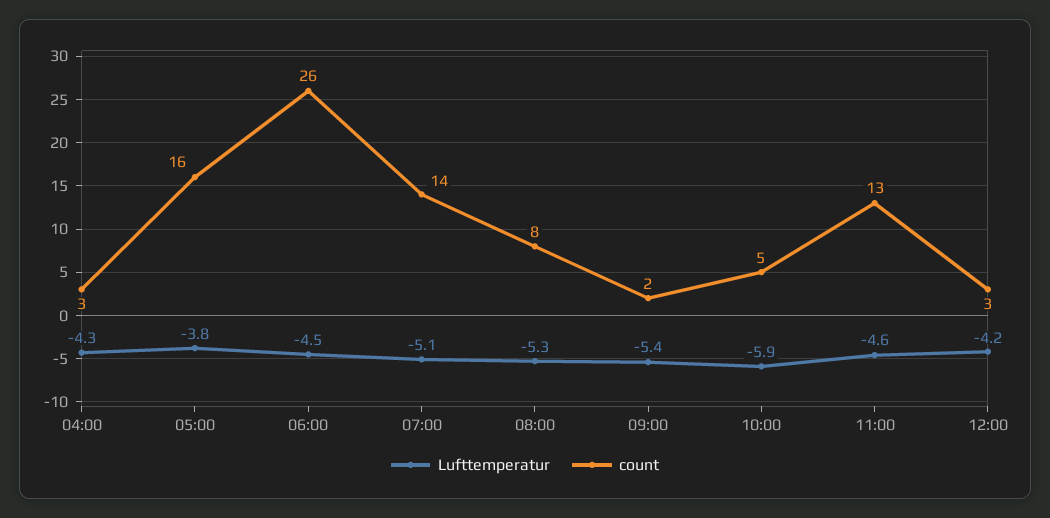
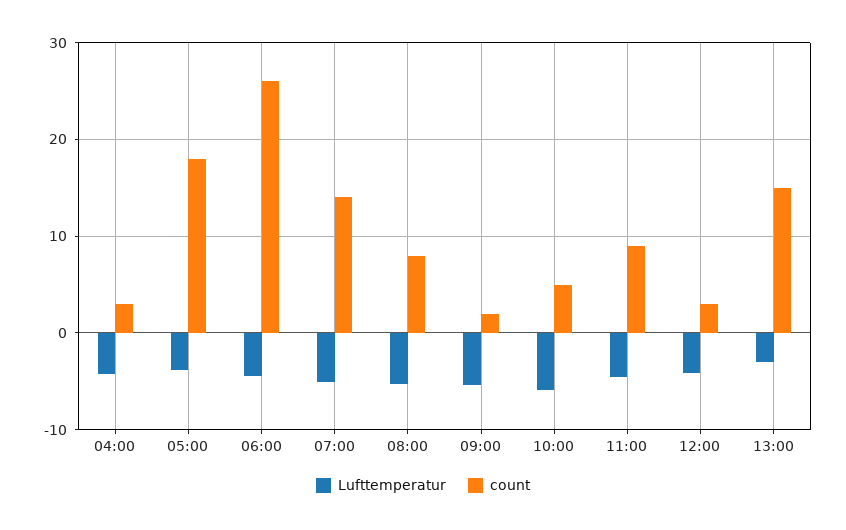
count, 05:00: 16 -> 18
count, 11:00: 13 -> 9
Lufttemperatur, 13:00: none -> -3
count, 13:00: none -> 15

